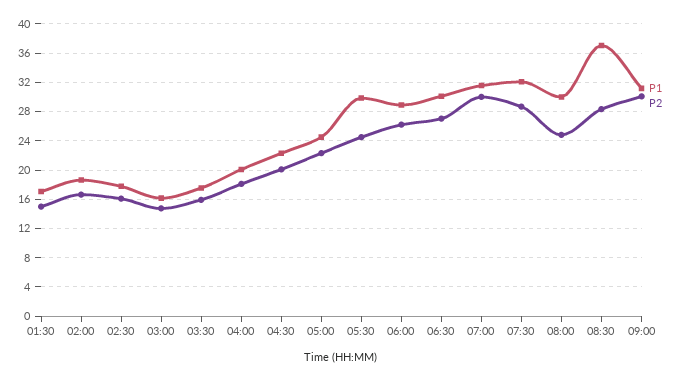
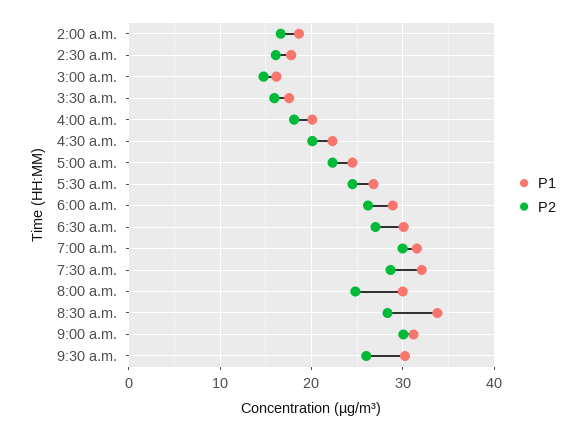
P1, 01:30: 17 -> none
P2, 01:30: 15 -> none
P1, 05:30: 30 -> 27
P1, 08:30: 37 -> 34
P1, 9:30 a.m.: none -> 30
P2, 9:30 a.m.: none -> 26

